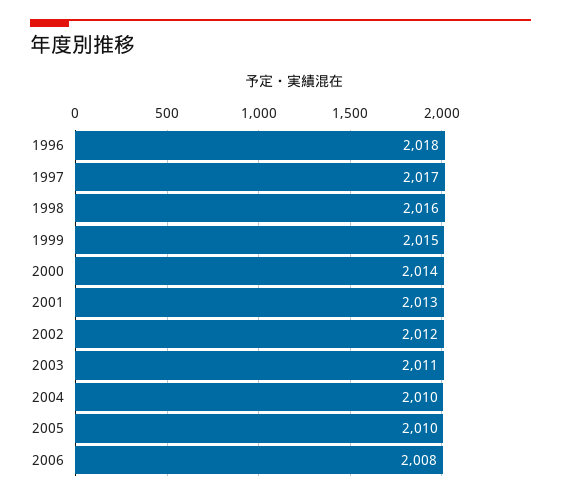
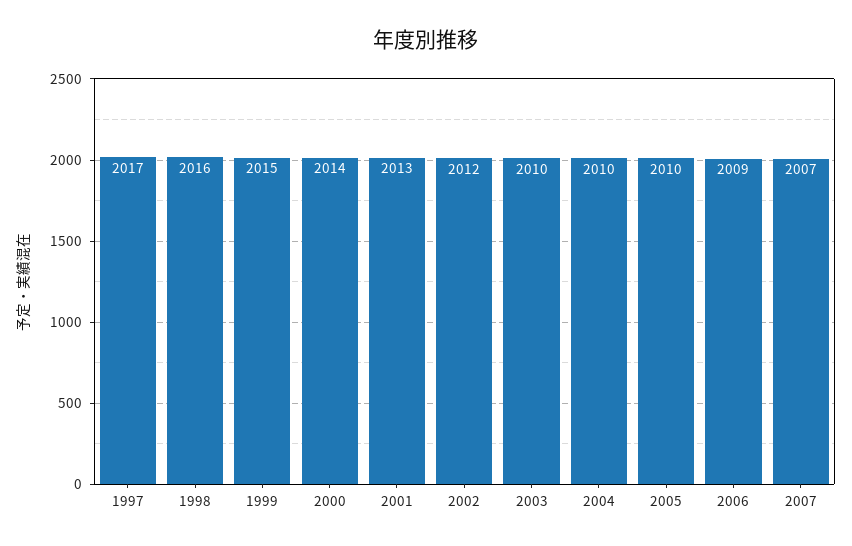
1996: 2018 -> none
2003: 2011 -> 2010
2006: 2008 -> 2009
2007: none -> 2007

